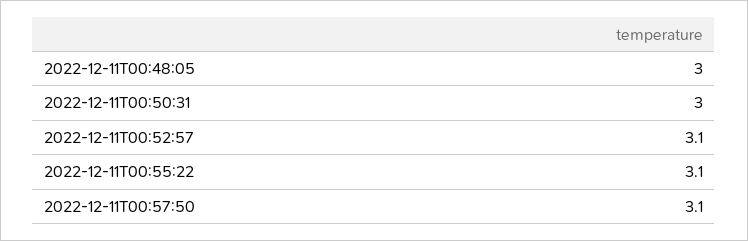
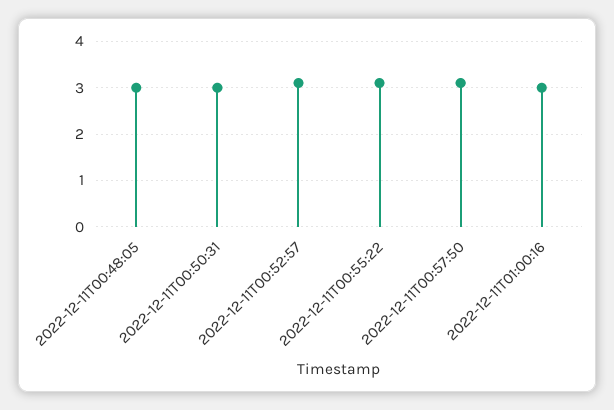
2022-12-11T01:00:16: none -> 3

